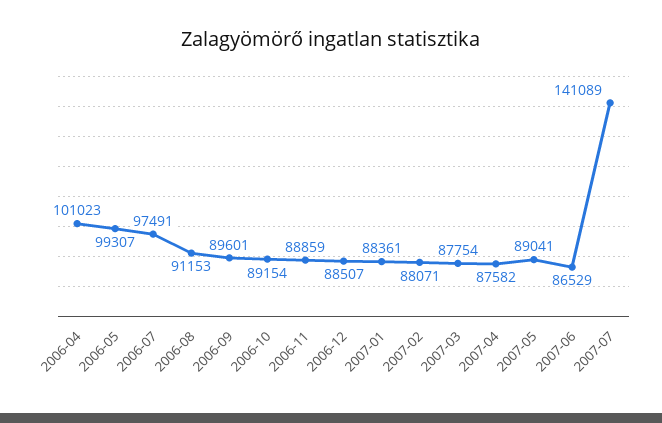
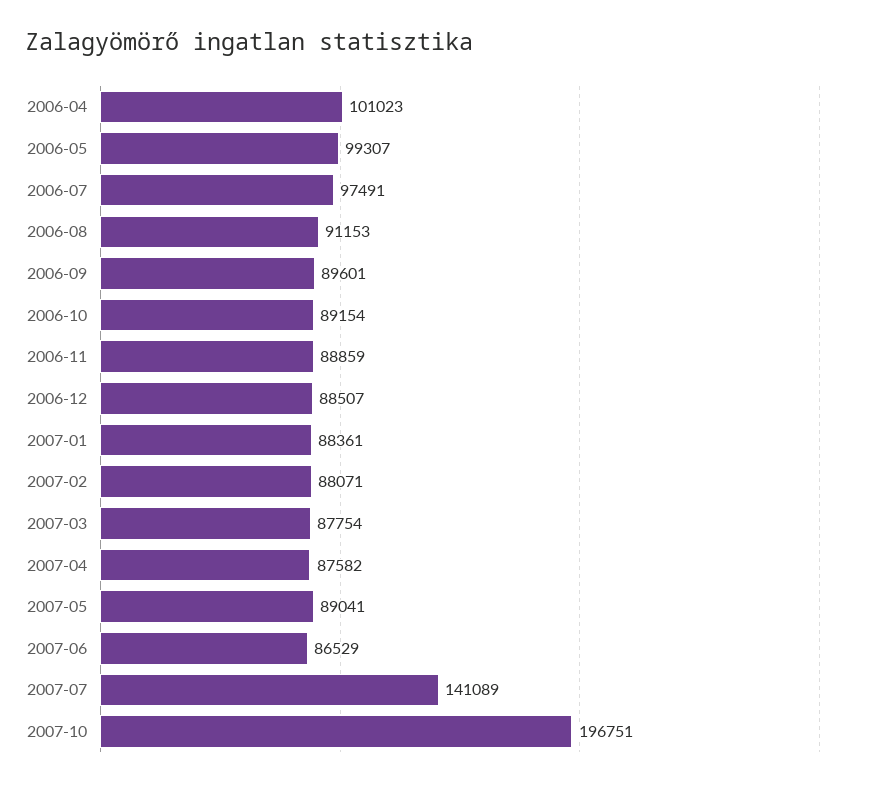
2007-10: none -> 196751

